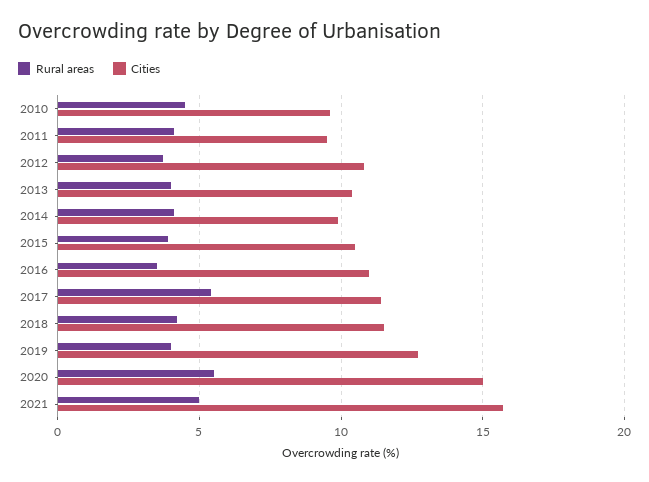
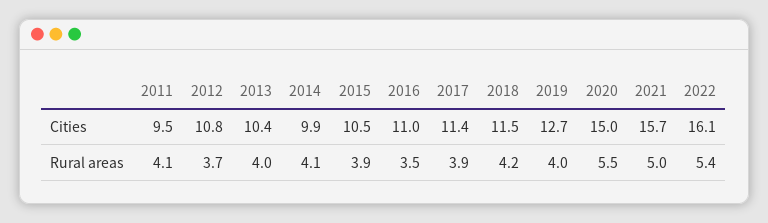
Rural areas, 2010: 4.5 -> none
Cities, 2010: 9.5 -> none
Rural areas, 2017: 5.5 -> 3.9
Cities, 2022: none -> 16.1
Rural areas, 2022: none -> 5.4

